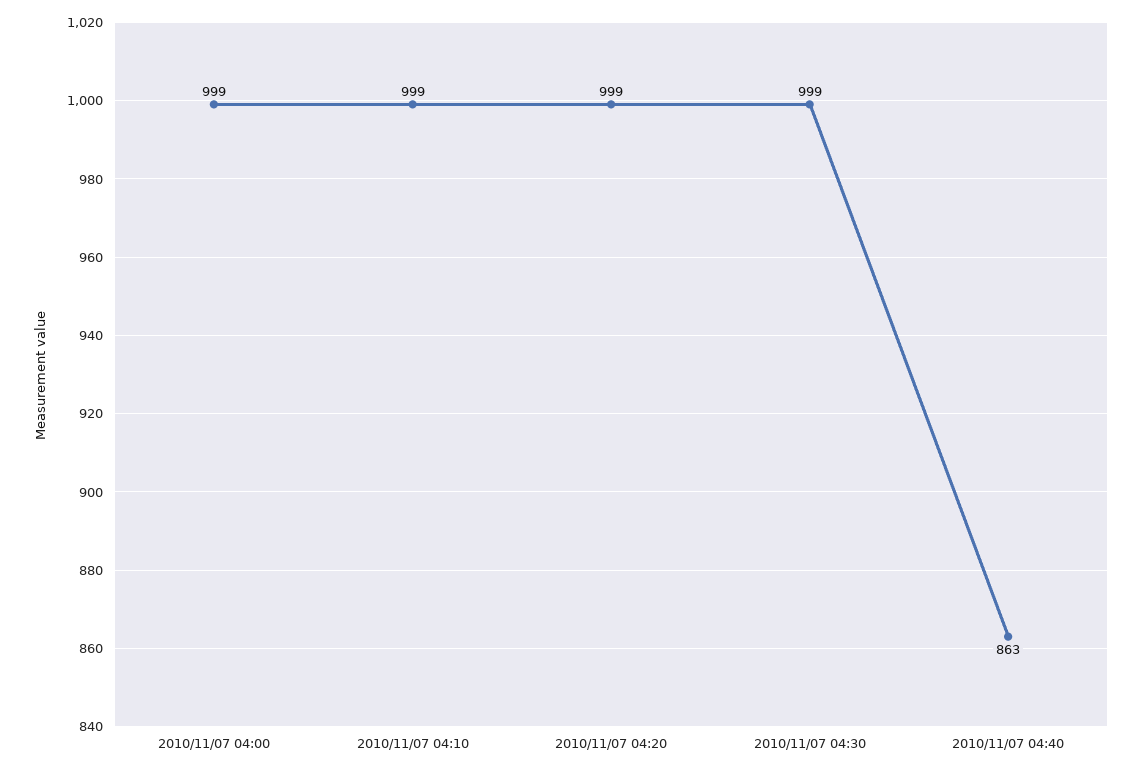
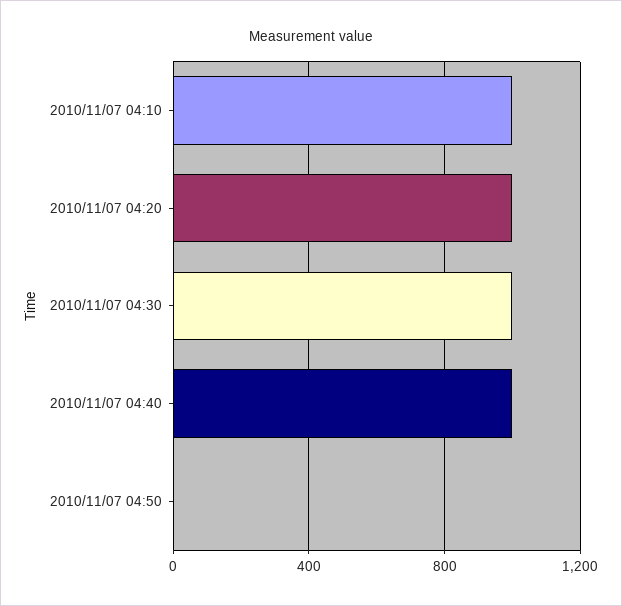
2010/11/07 04:00: 999 -> none
2010/11/07 04:40: 863 -> 1000
2010/11/07 04:50: none -> 0

